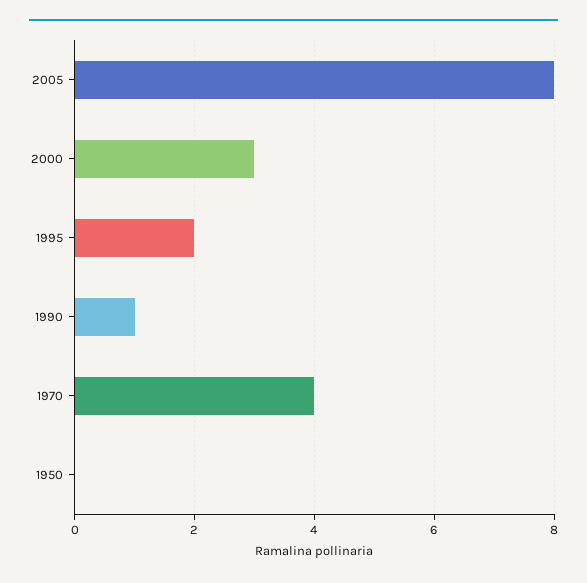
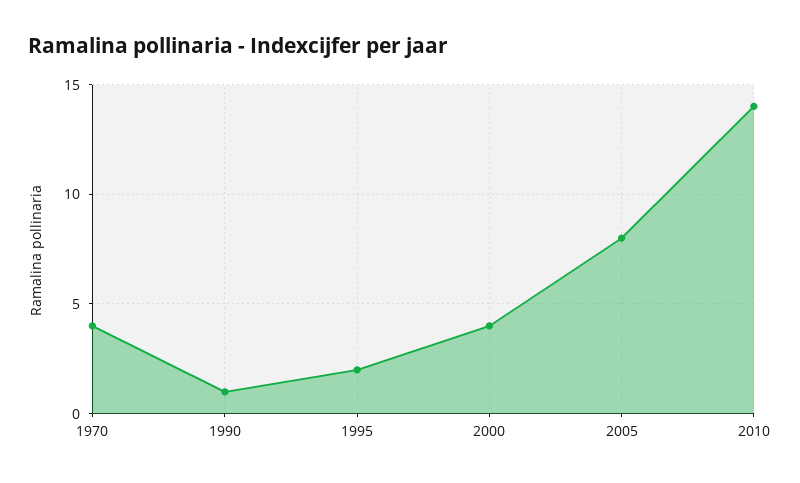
2000: 3 -> 4
1950: 0 -> none
2010: none -> 14

